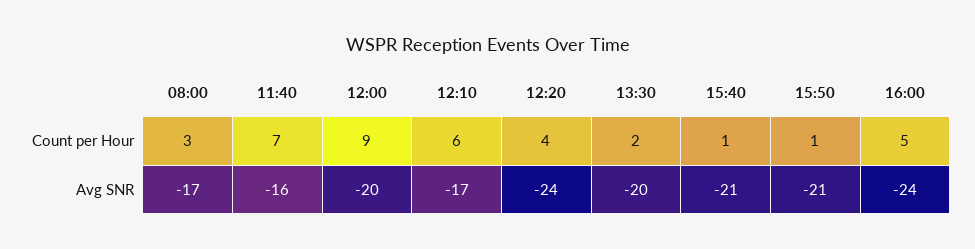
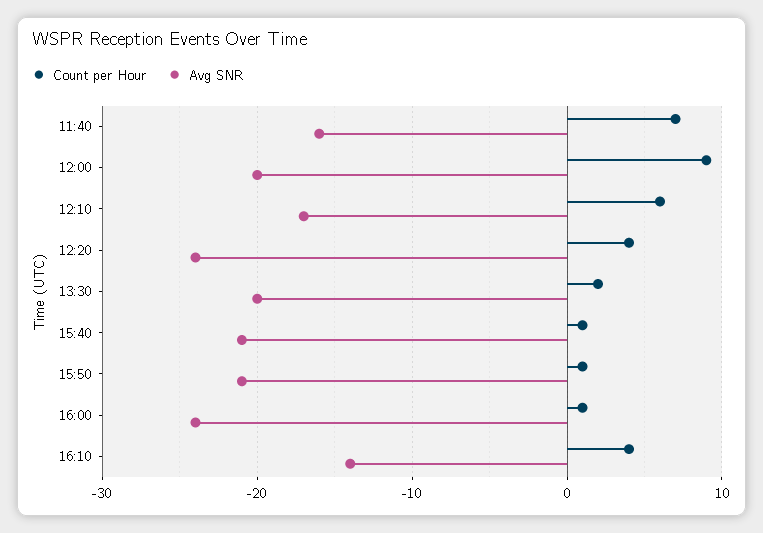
Count per Hour, 08:00: 3 -> none
Count per Hour, 16:00: 5 -> 1
Avg SNR, 08:00: -17 -> none
Count per Hour, 16:10: none -> 4
Avg SNR, 16:10: none -> -14

